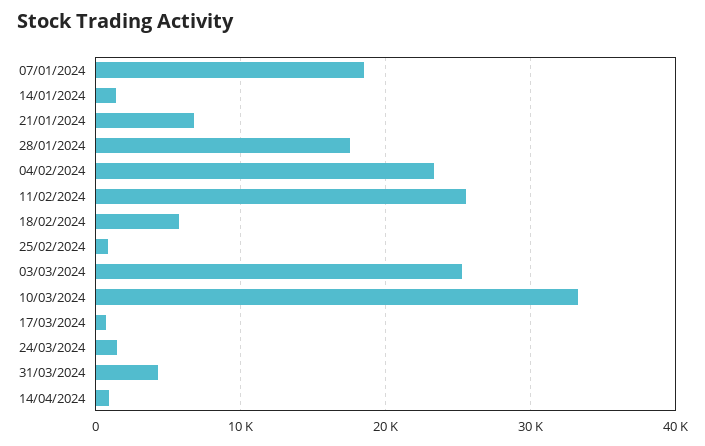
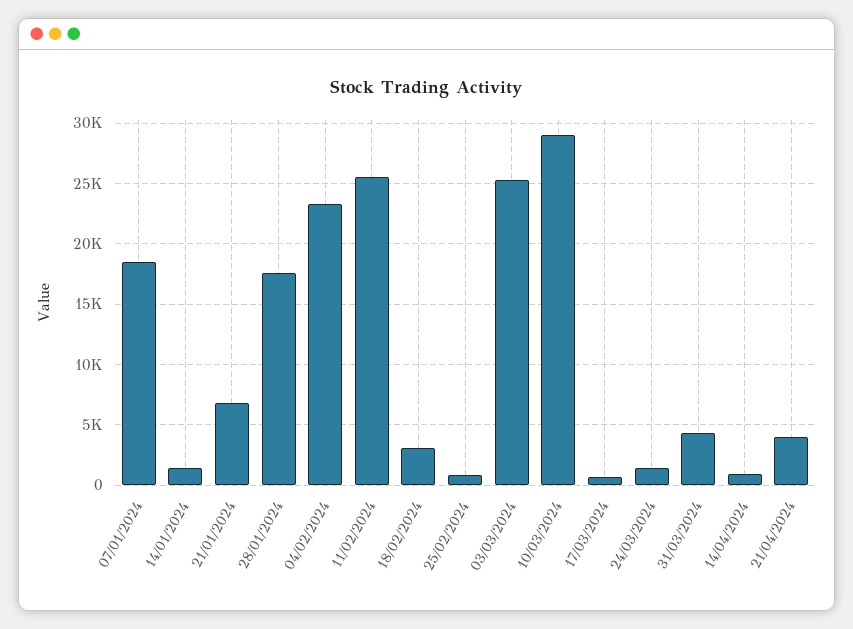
18/02/2024: 6000 -> 3000
10/03/2024: 33000 -> 29000
21/04/2024: none -> 4000

